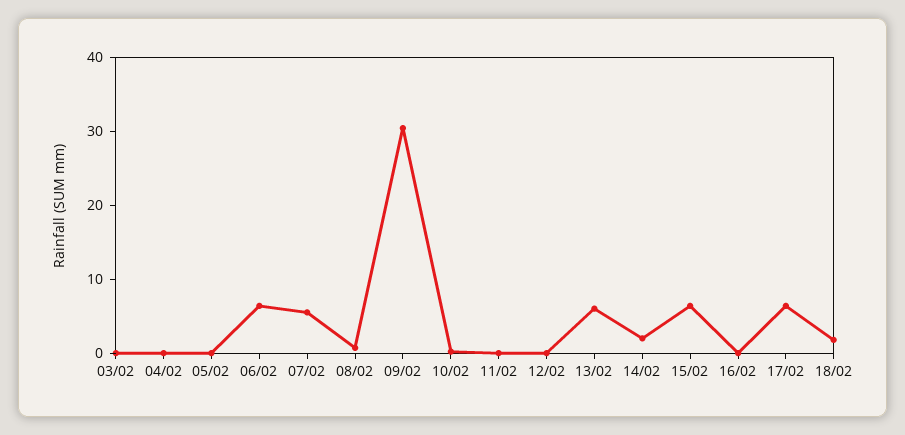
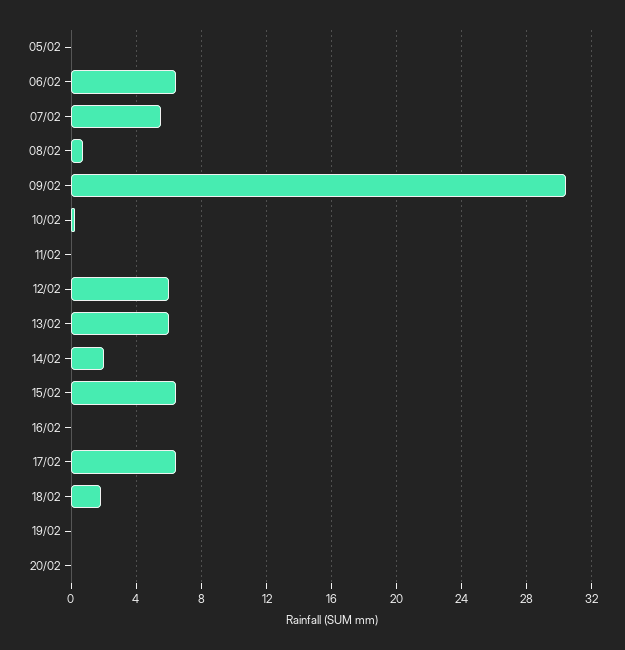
03/02: 0 -> none
04/02: 0 -> none
12/02: 0 -> 6
19/02: none -> 0
20/02: none -> 0

